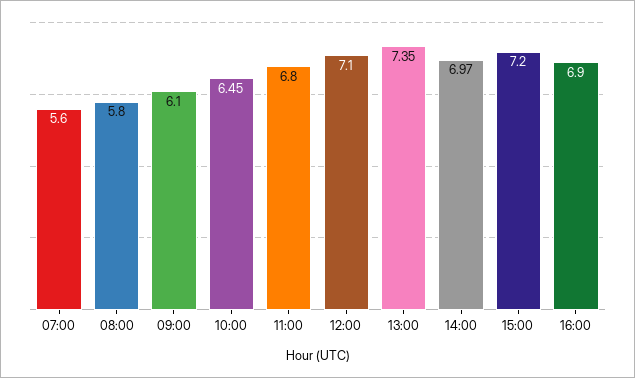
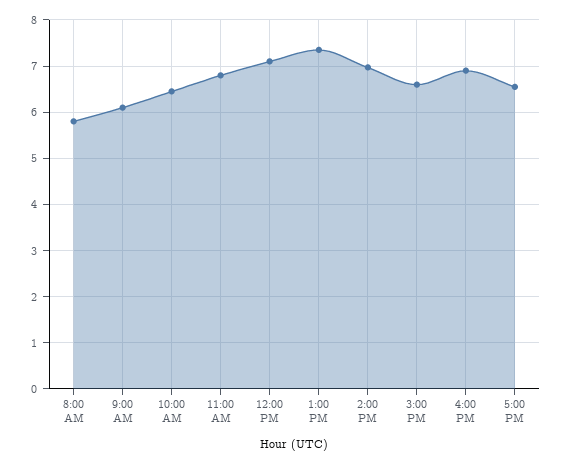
07:00: 5.6 -> none
15:00: 7.2 -> 6.6
5:00 PM: none -> 6.6

